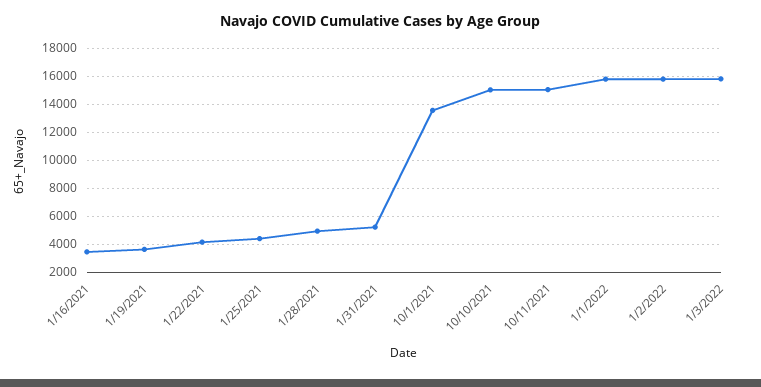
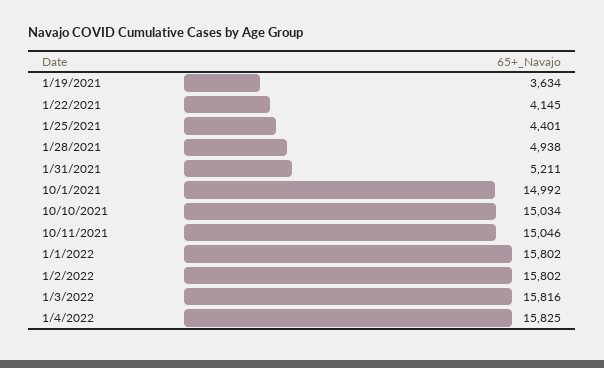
1/16/2021: 3500 -> none
10/1/2021: 13500 -> 14992
1/4/2022: none -> 15825

